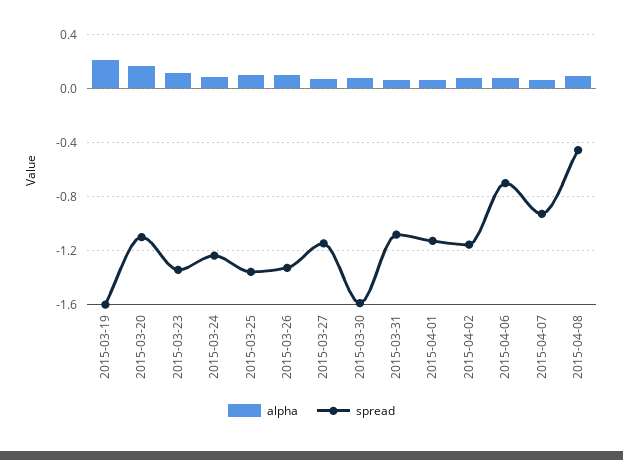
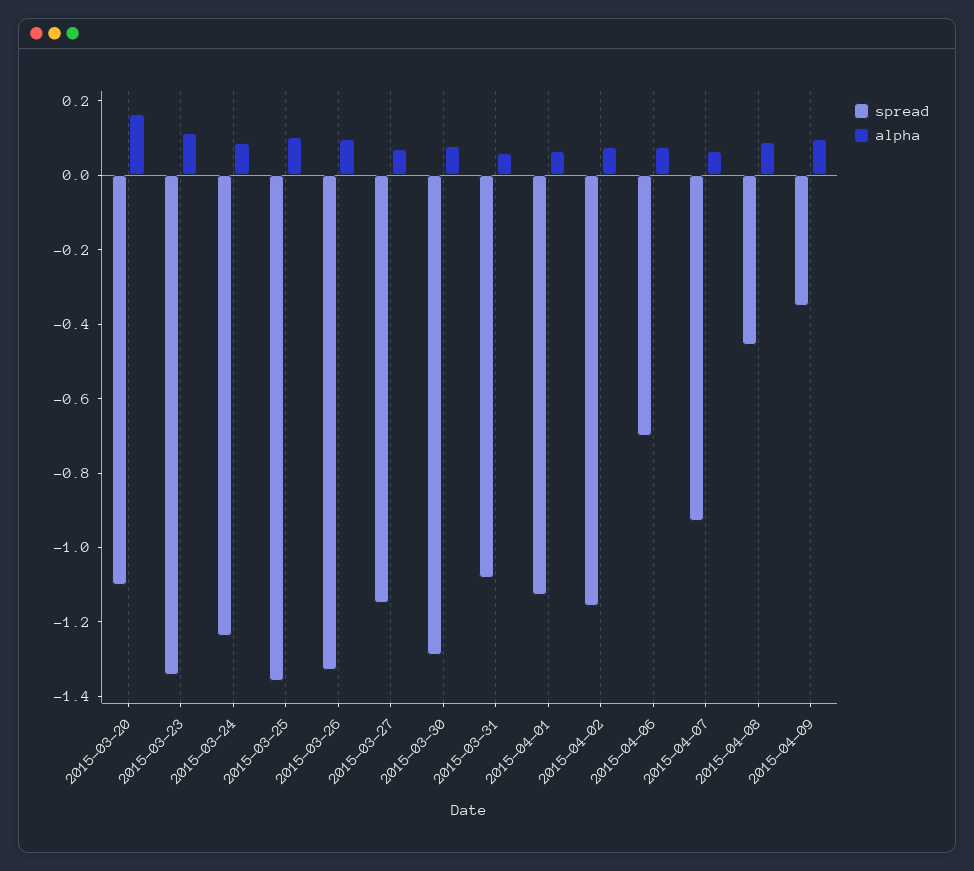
alpha, 2015-03-19: 0.2 -> none
spread, 2015-03-19: -1.6 -> none
spread, 2015-03-30: -1.6 -> -1.3
spread, 2015-04-09: none -> -0.35
alpha, 2015-04-09: none -> 0.1

